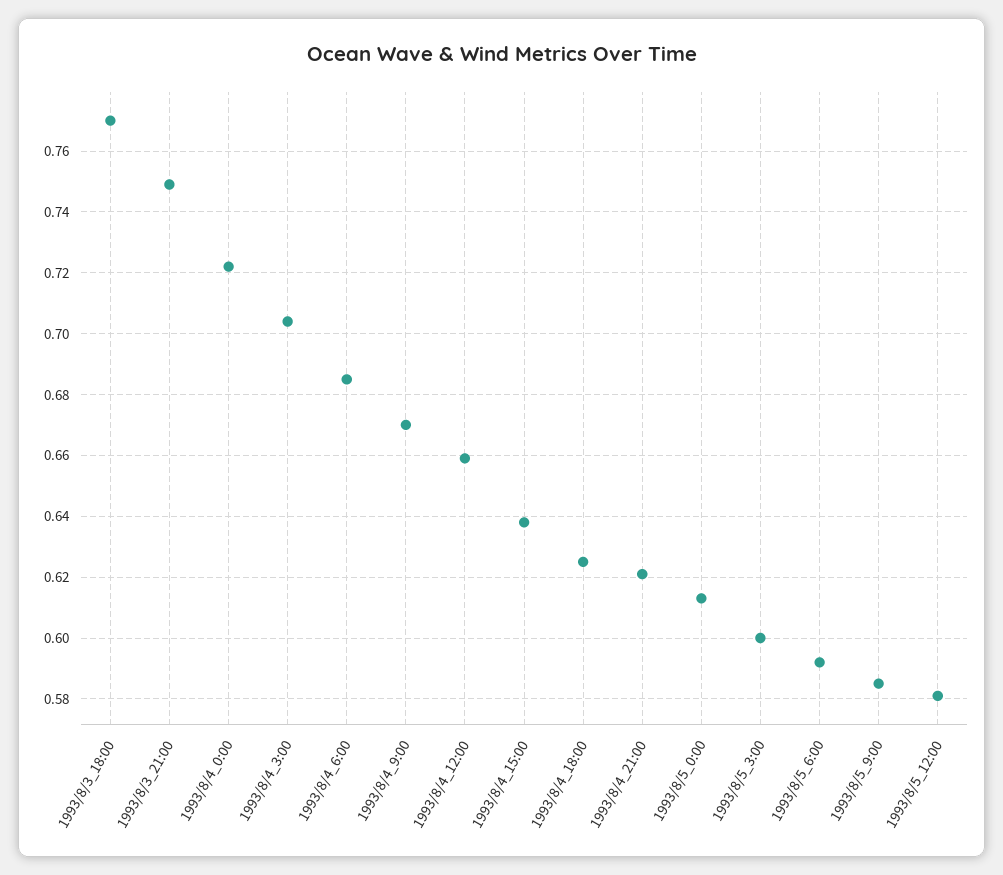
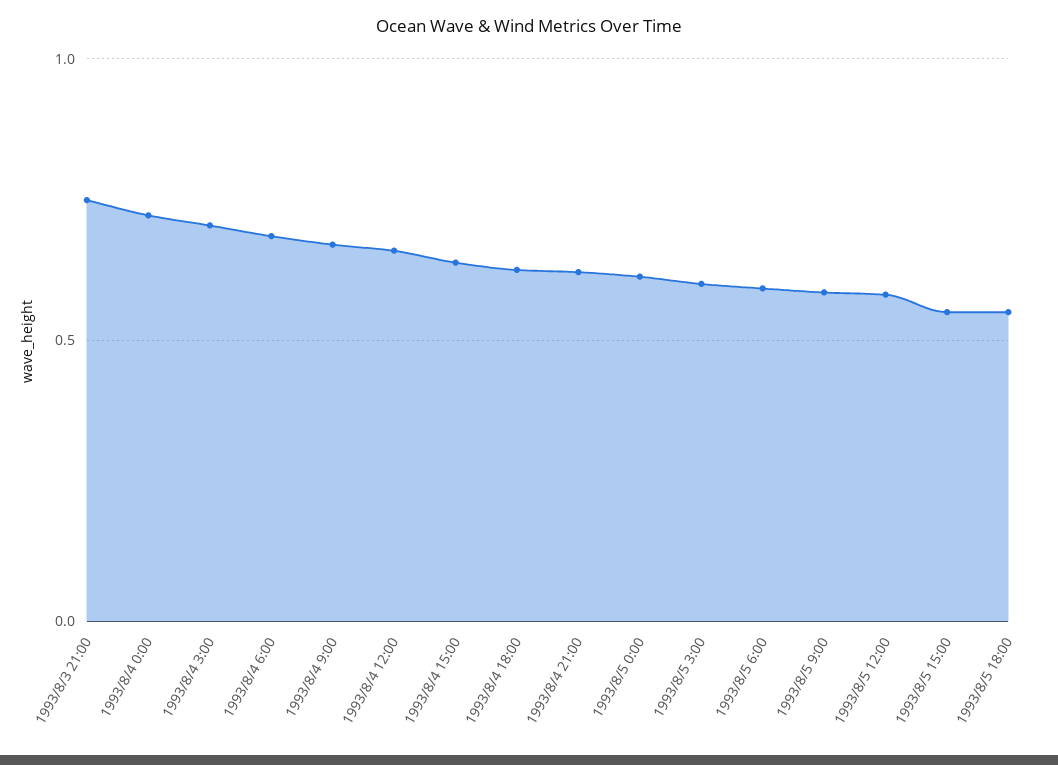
1993/8/3_18:00: 0.77 -> none
1993/8/5 15:00: none -> 0.55
1993/8/5 18:00: none -> 0.55

